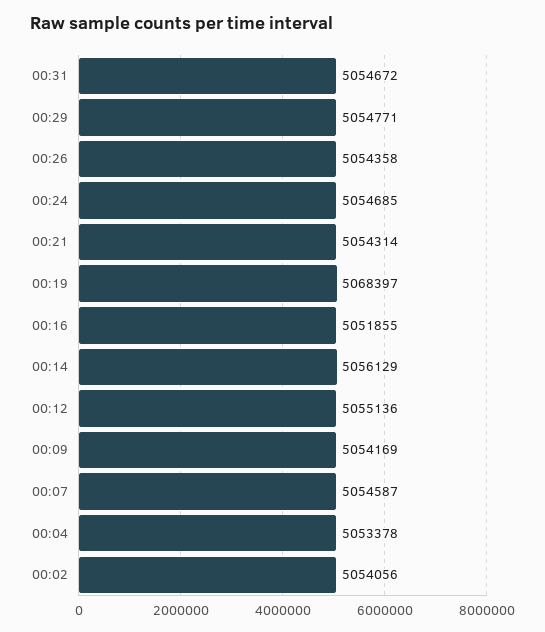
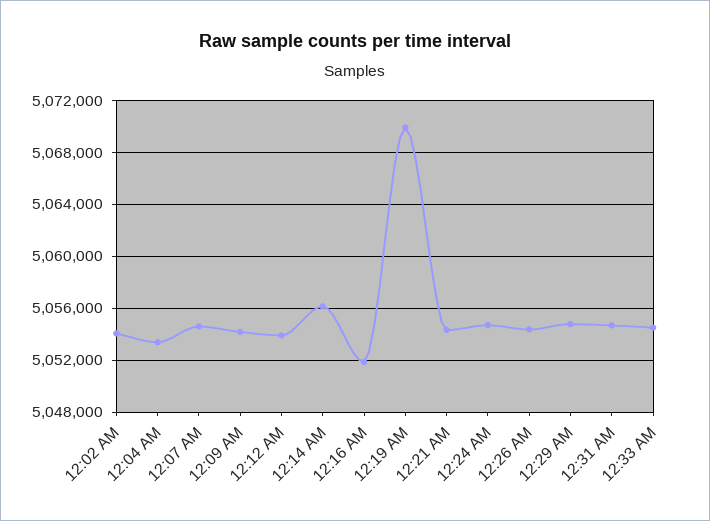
00:19: 5068397 -> 5070000
00:12: 5055136 -> 5054000
12:33 AM: none -> 5054500

